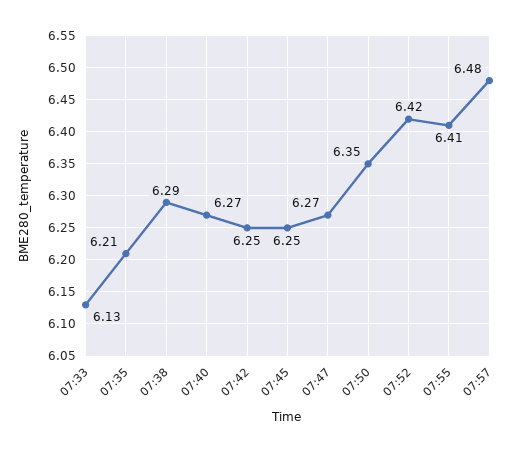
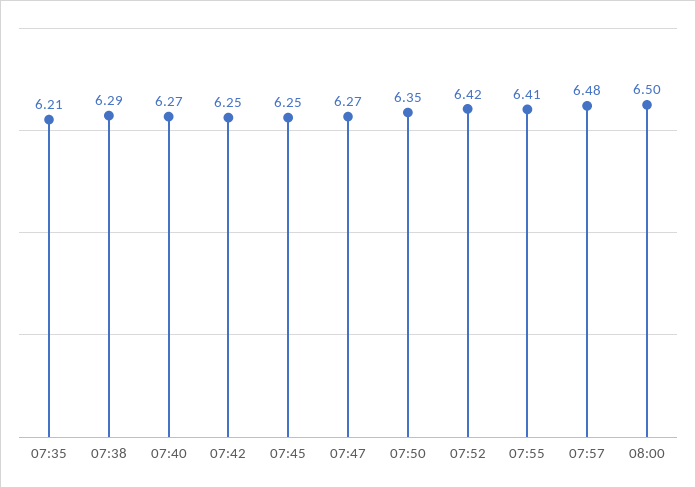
07:33: 6.13 -> none
08:00: none -> 6.5

